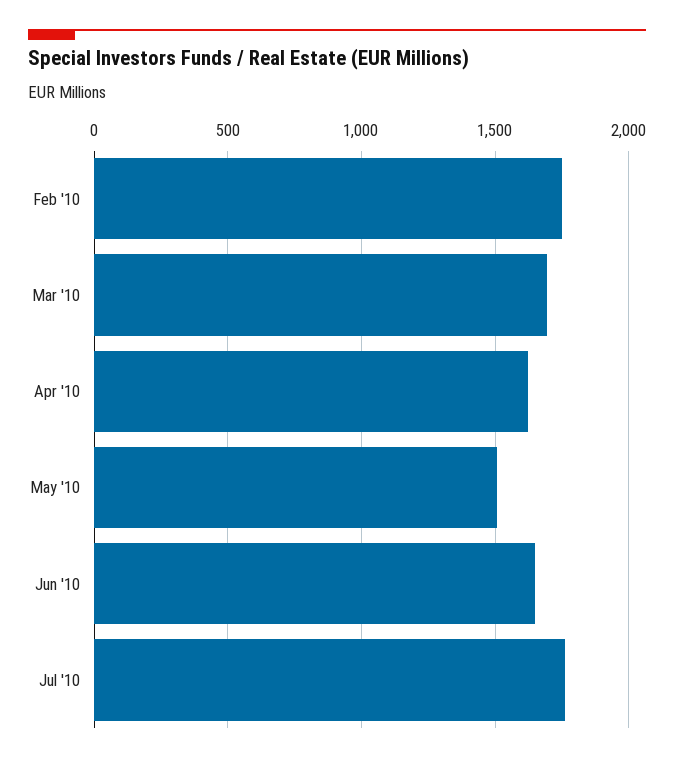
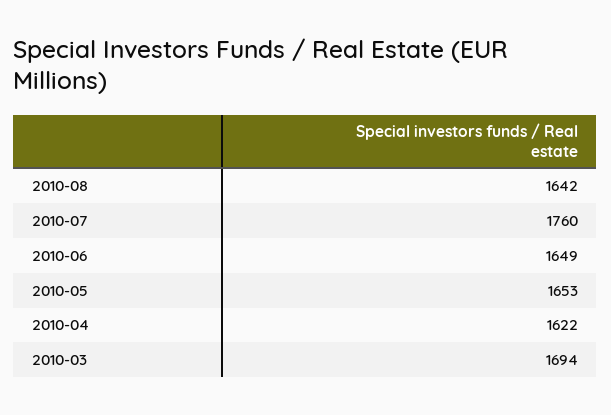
Feb '10: 1750 -> none
May '10: 1500 -> 1653
2010-08: none -> 1642

